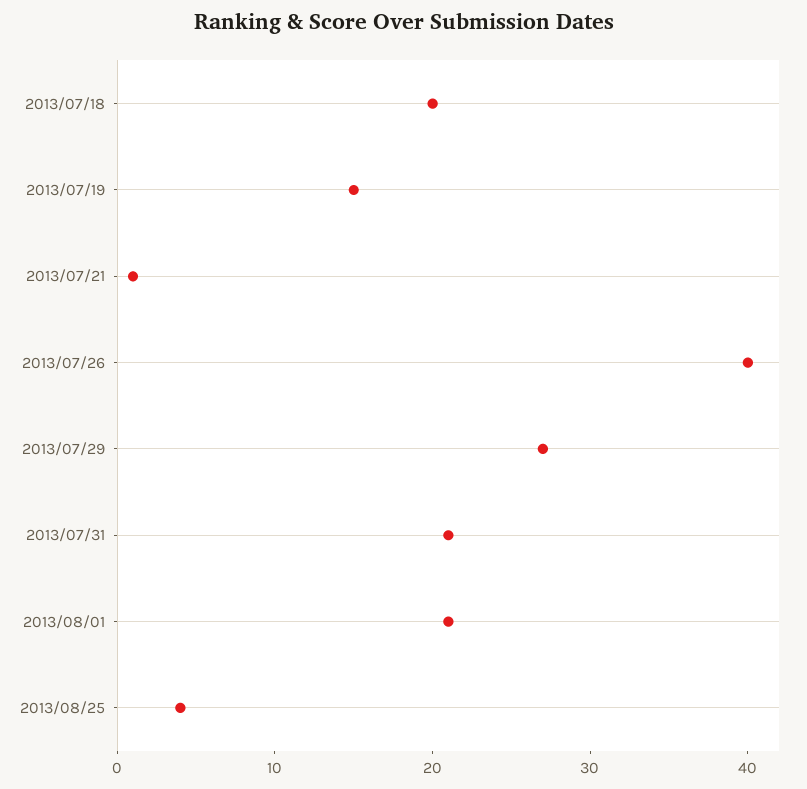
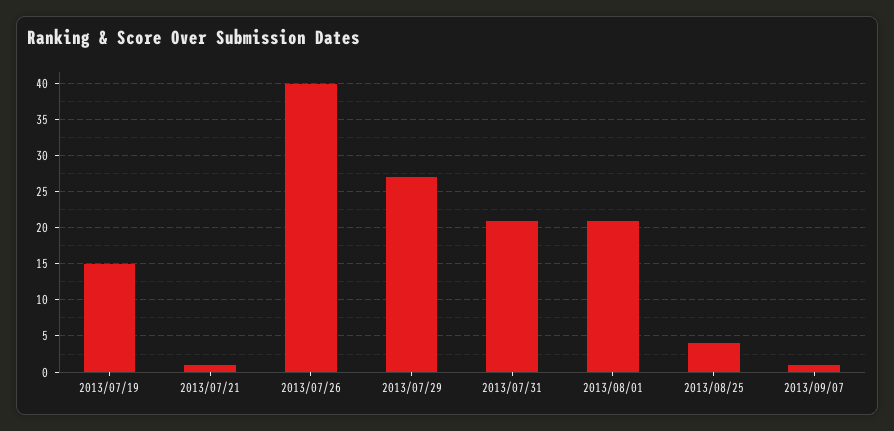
2013/07/18: 20 -> none
2013/09/07: none -> 1

